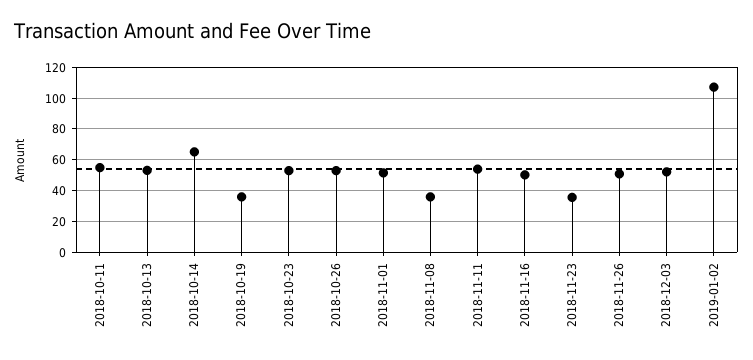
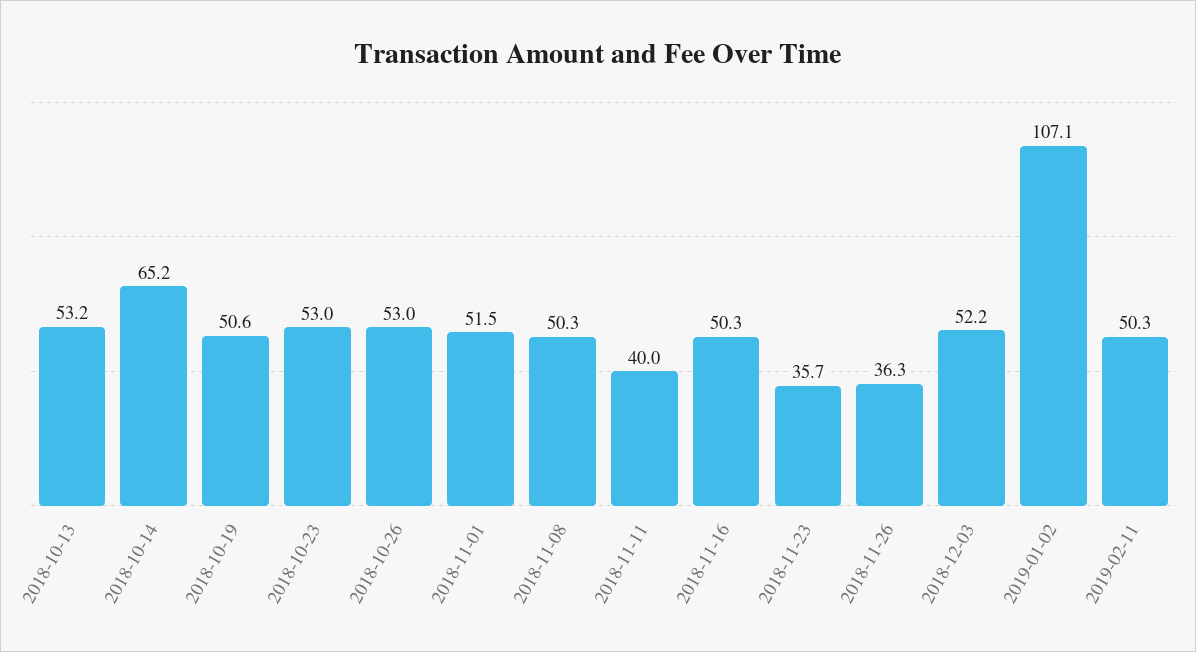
2018-10-11: 55 -> none
2018-10-19: 35 -> 50.6
2018-11-08: 35 -> 50.3
2018-11-11: 55 -> 40
2018-11-26: 50 -> 36.3
2019-02-11: none -> 50.3

